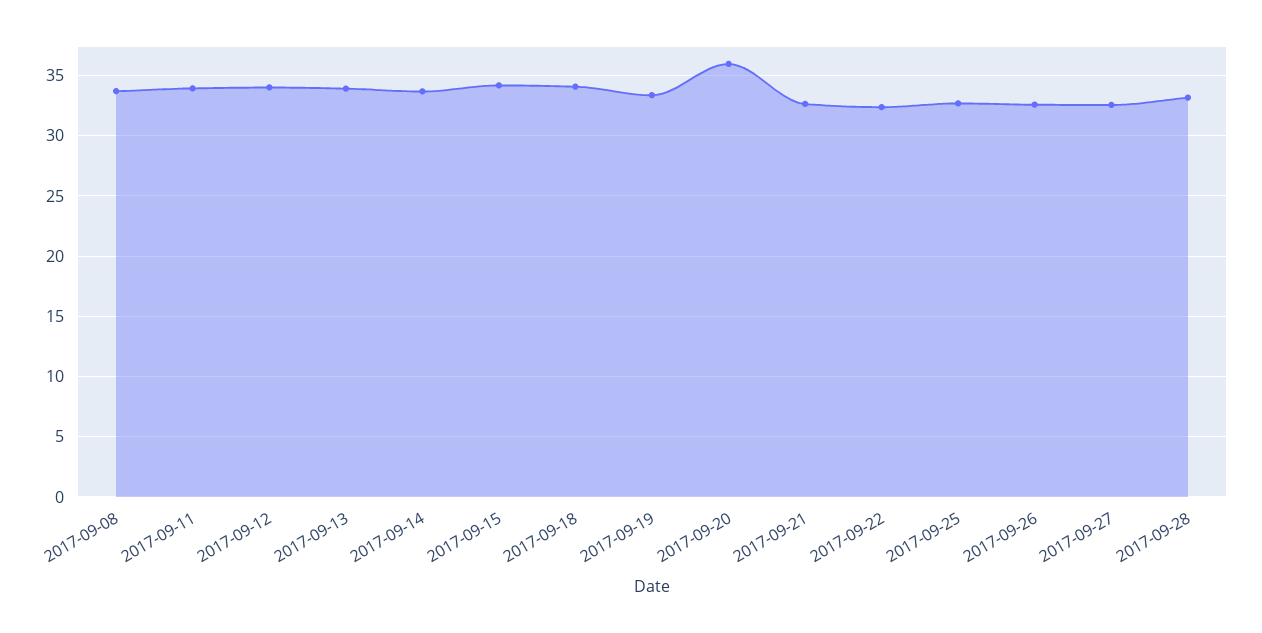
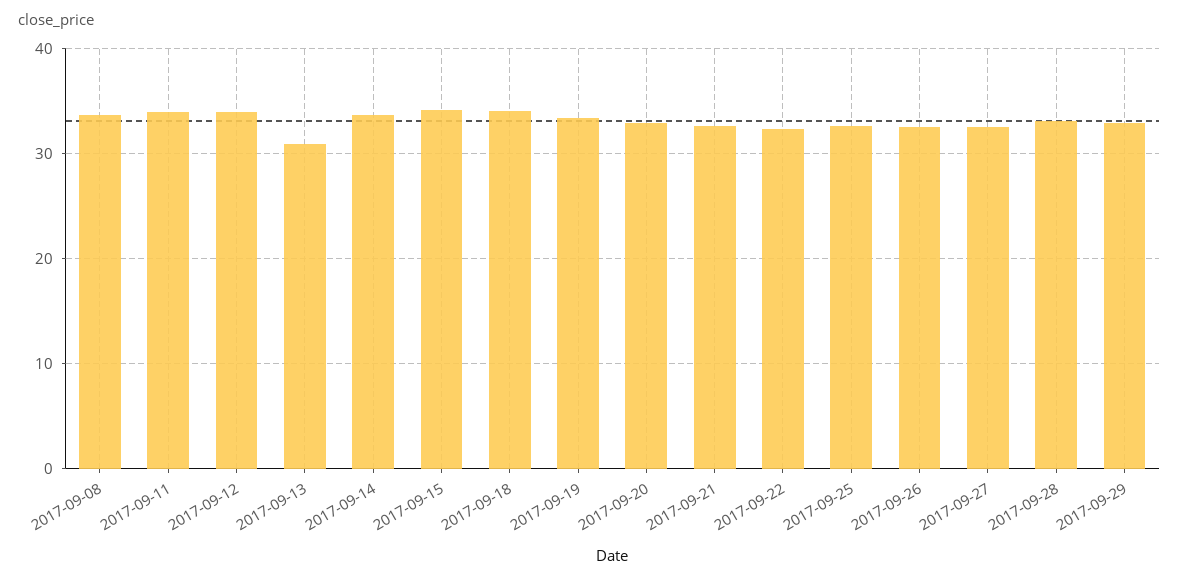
2017-09-13: 34 -> 31
2017-09-20: 36 -> 33
2017-09-29: none -> 33

